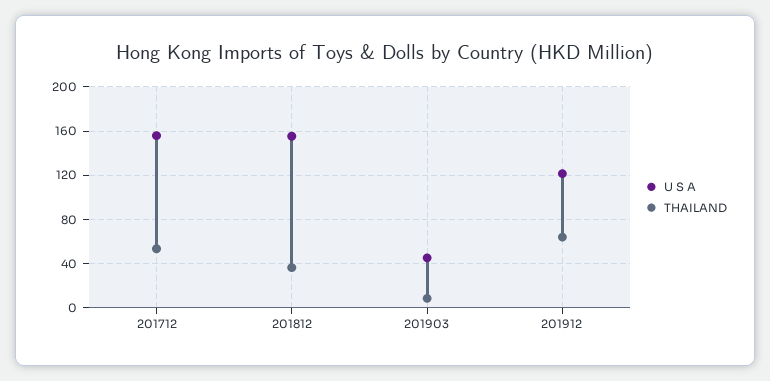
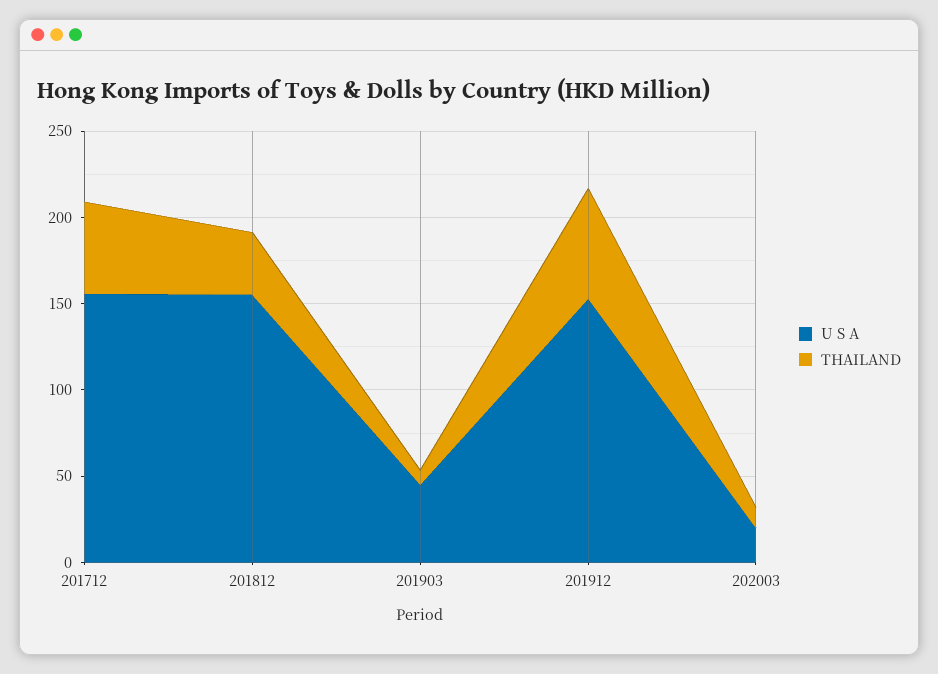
U S A, 201912: 120 -> 150
U S A, 202003: none -> 20
THAILAND, 202003: none -> 10

